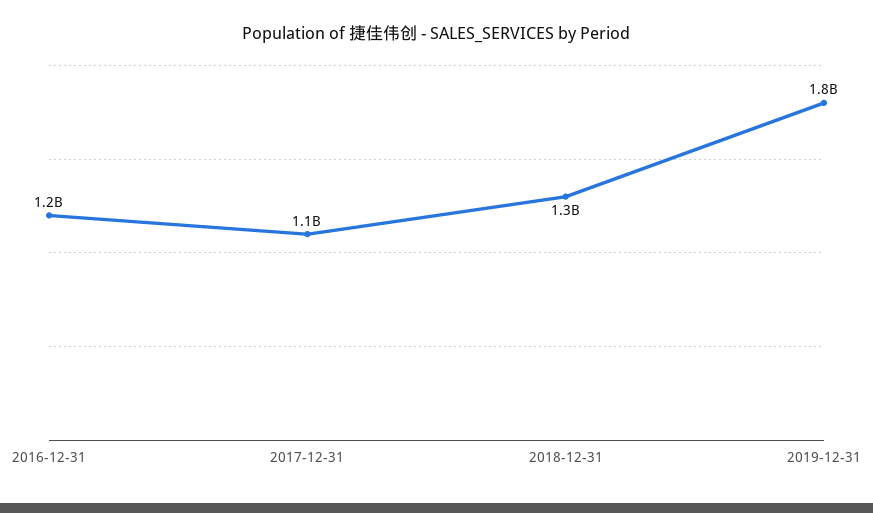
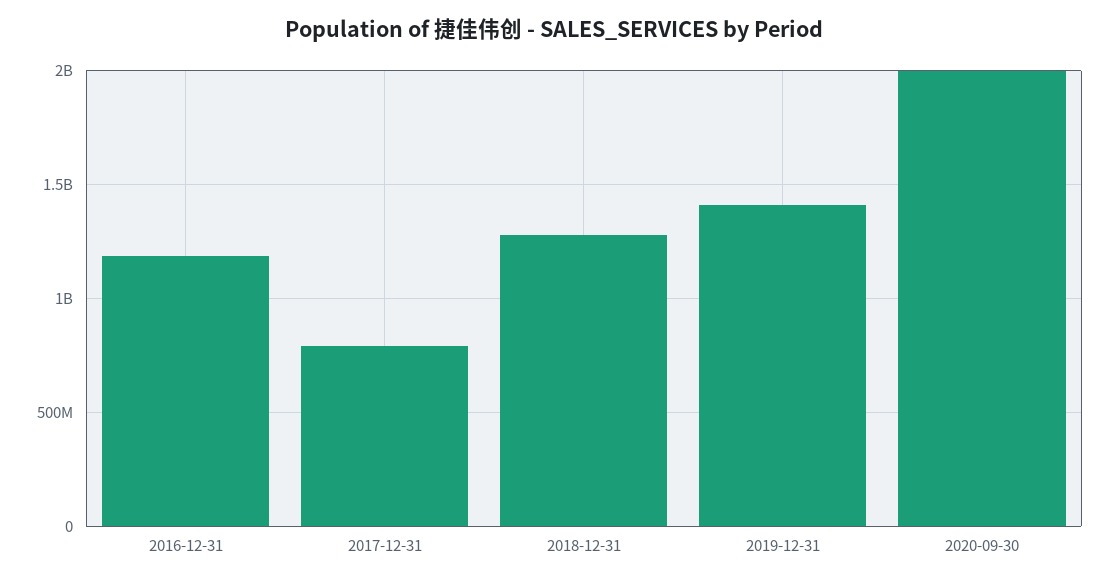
2017-12-31: 1100000000 -> 800000000
2019-12-31: 1800000000 -> 1400000000
2020-09-30: none -> 2000000000

